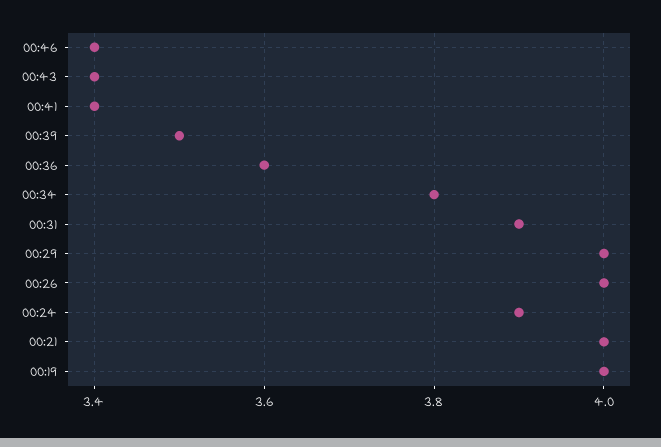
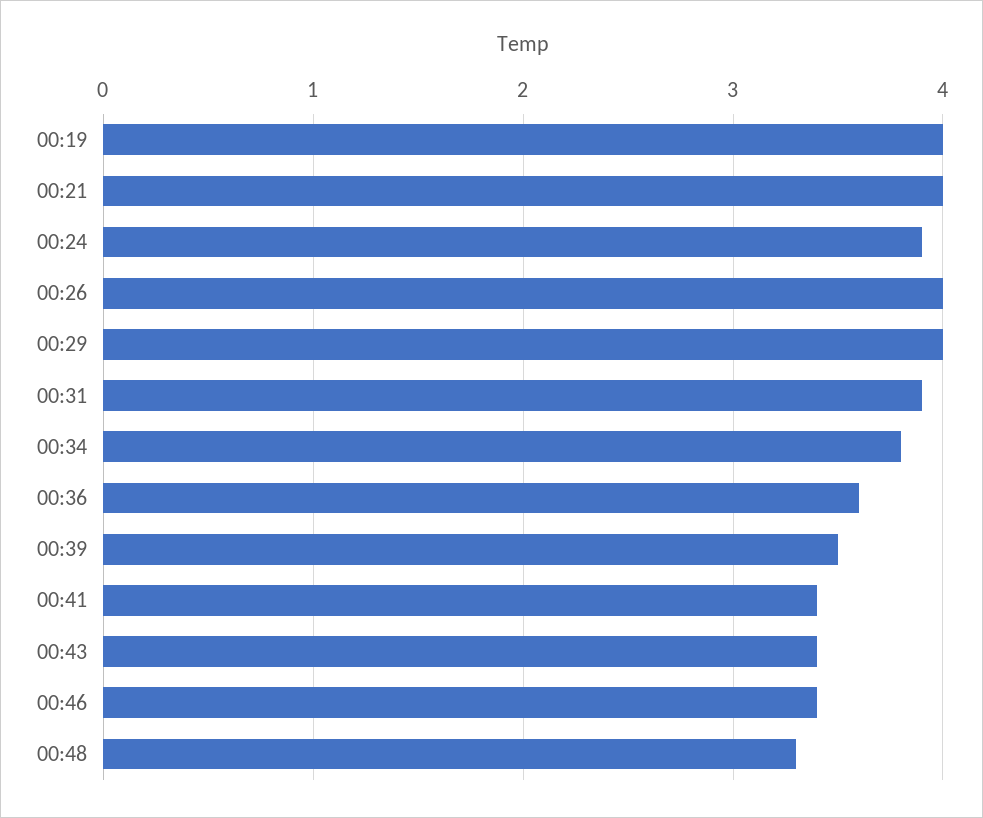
00:48: none -> 3.3

